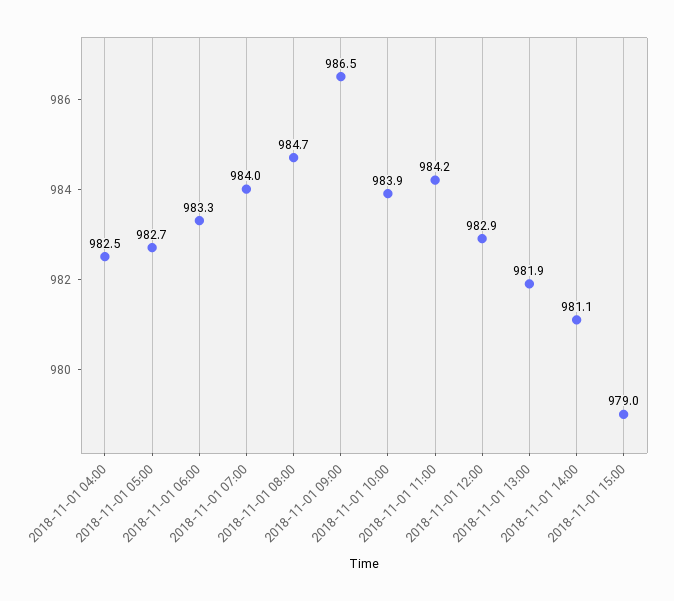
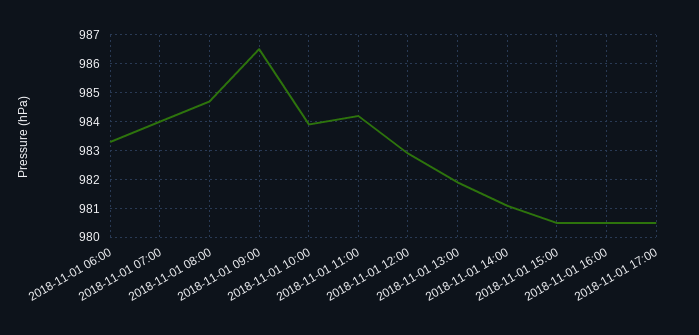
2018-11-01 04:00: 982.5 -> none
2018-11-01 05:00: 982.7 -> none
2018-11-01 15:00: 979 -> 980.5
2018-11-01 16:00: none -> 980.5
2018-11-01 17:00: none -> 980.5

